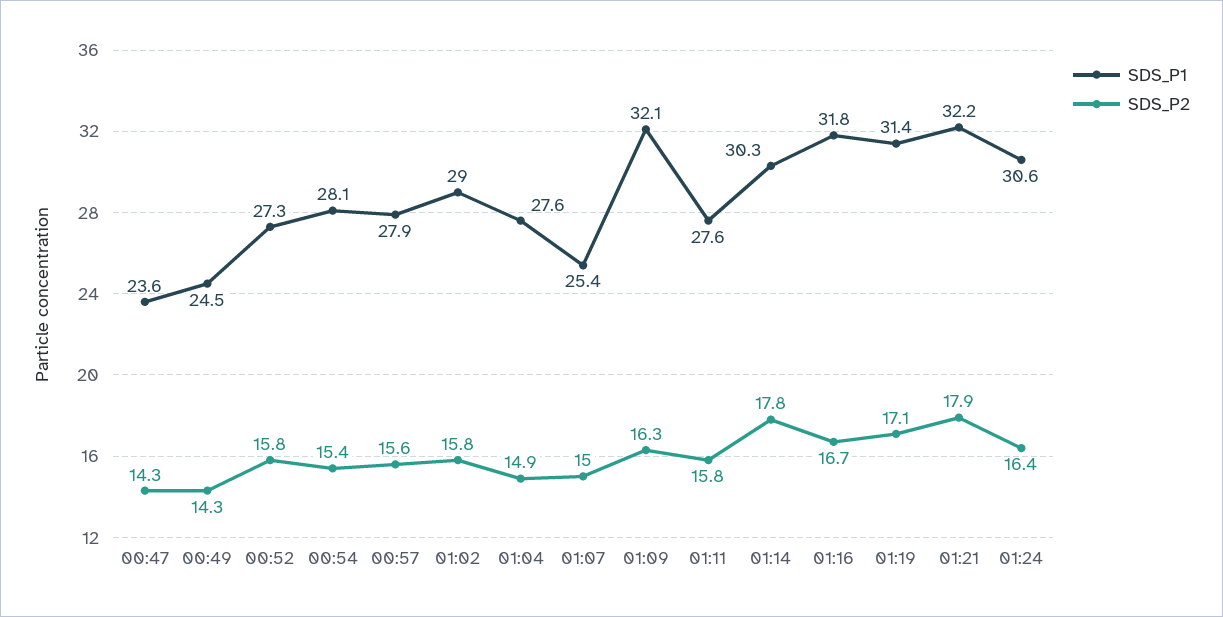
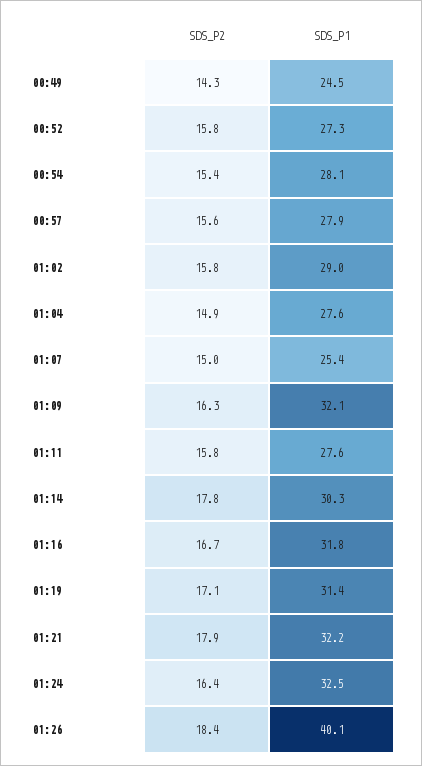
SDS_P1, 00:47: 23.6 -> none
SDS_P2, 00:47: 14.3 -> none
SDS_P1, 01:24: 30.6 -> 32.5
SDS_P2, 01:26: none -> 18.4
SDS_P1, 01:26: none -> 40.1

